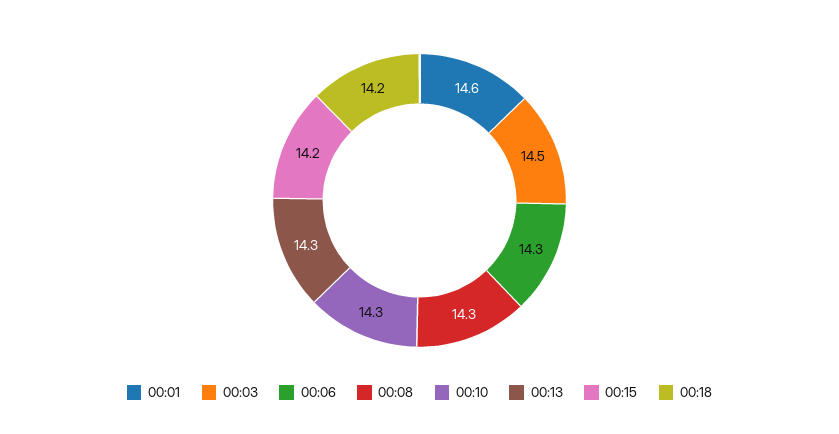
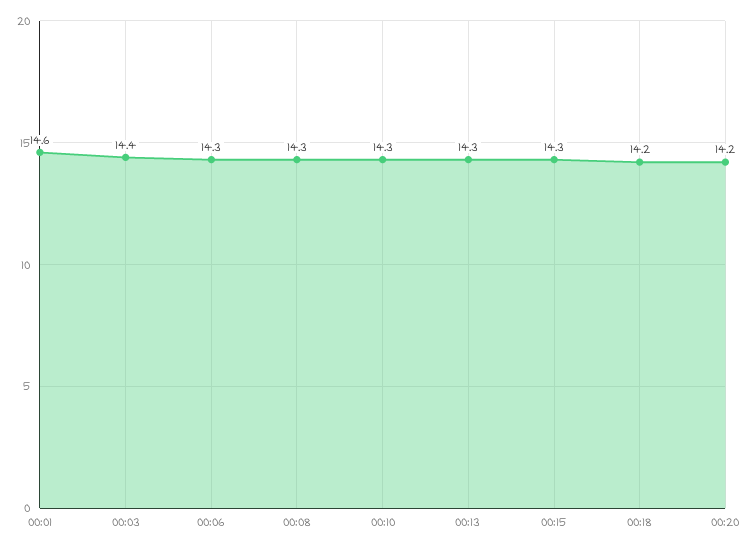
00:03: 14.5 -> 14.4
00:15: 14.2 -> 14.3
00:20: none -> 14.2

